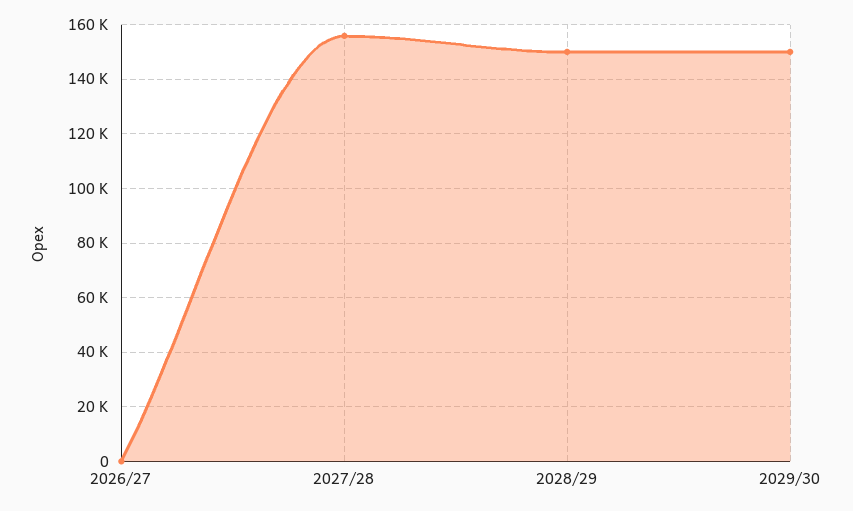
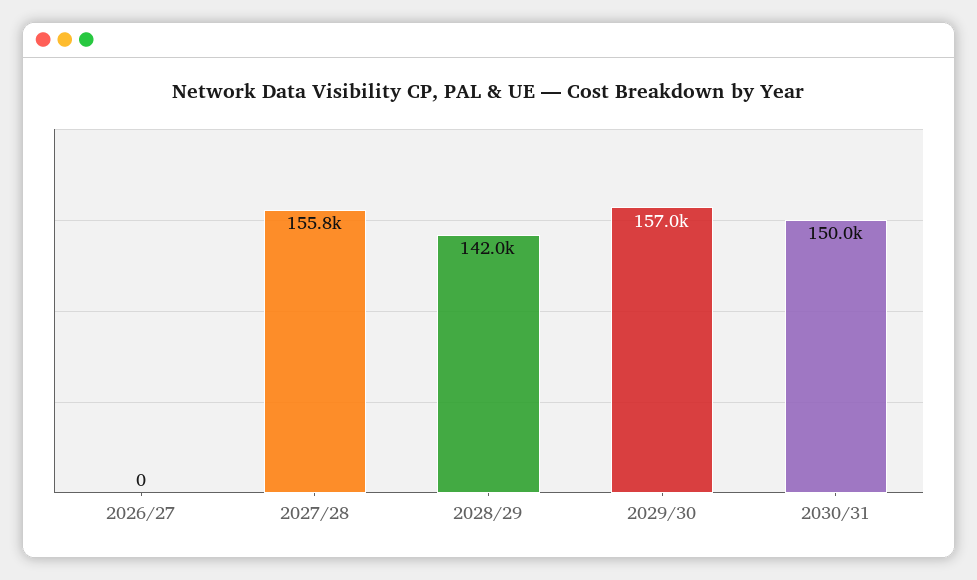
2028/29: 150000 -> 142000
2029/30: 150000 -> 157000
2030/31: none -> 150000

